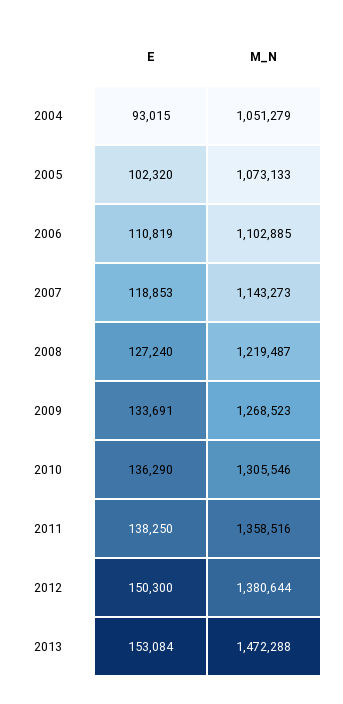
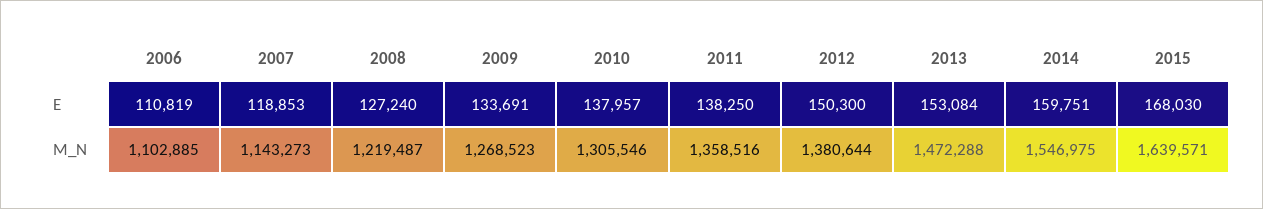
E, 2004: 93015 -> none
M_N, 2004: 1051279 -> none
E, 2005: 102320 -> none
M_N, 2005: 1073133 -> none
E, 2010: 136290 -> 137957
E, 2014: none -> 159751
E, 2015: none -> 168030
M_N, 2014: none -> 1546975
M_N, 2015: none -> 1639571

